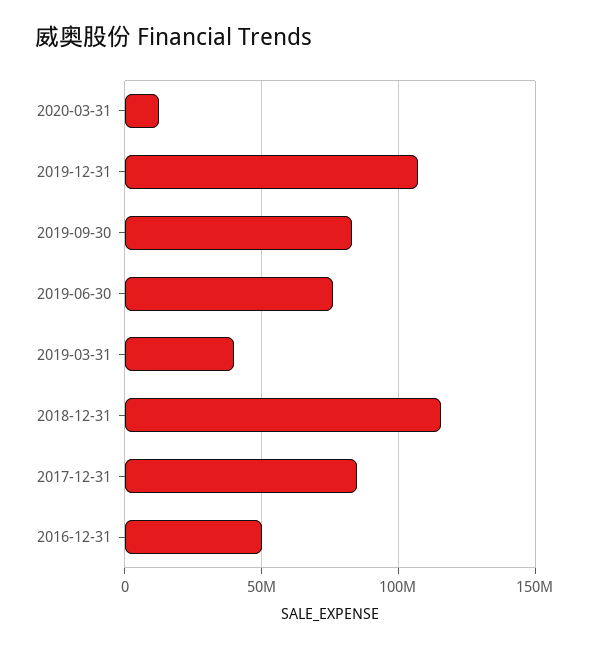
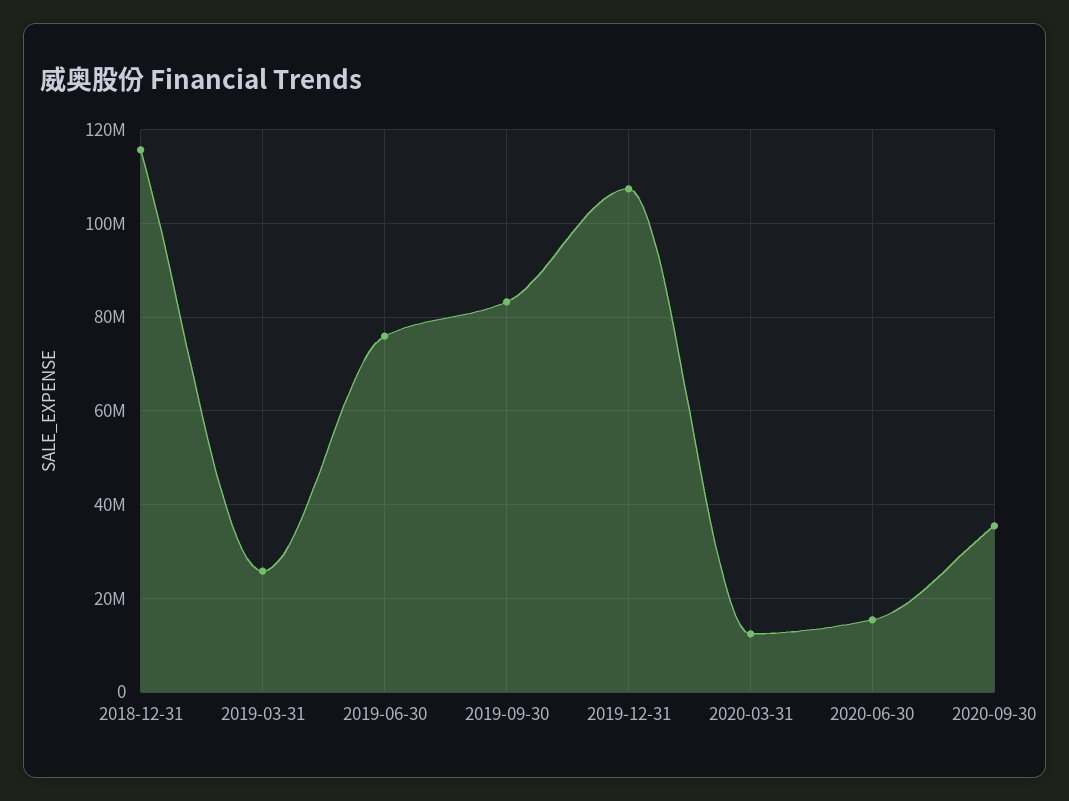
2019-03-31: 40000000 -> 26000000
2017-12-31: 85000000 -> none
2016-12-31: 50000000 -> none
2020-06-30: none -> 16000000
2020-09-30: none -> 36000000

